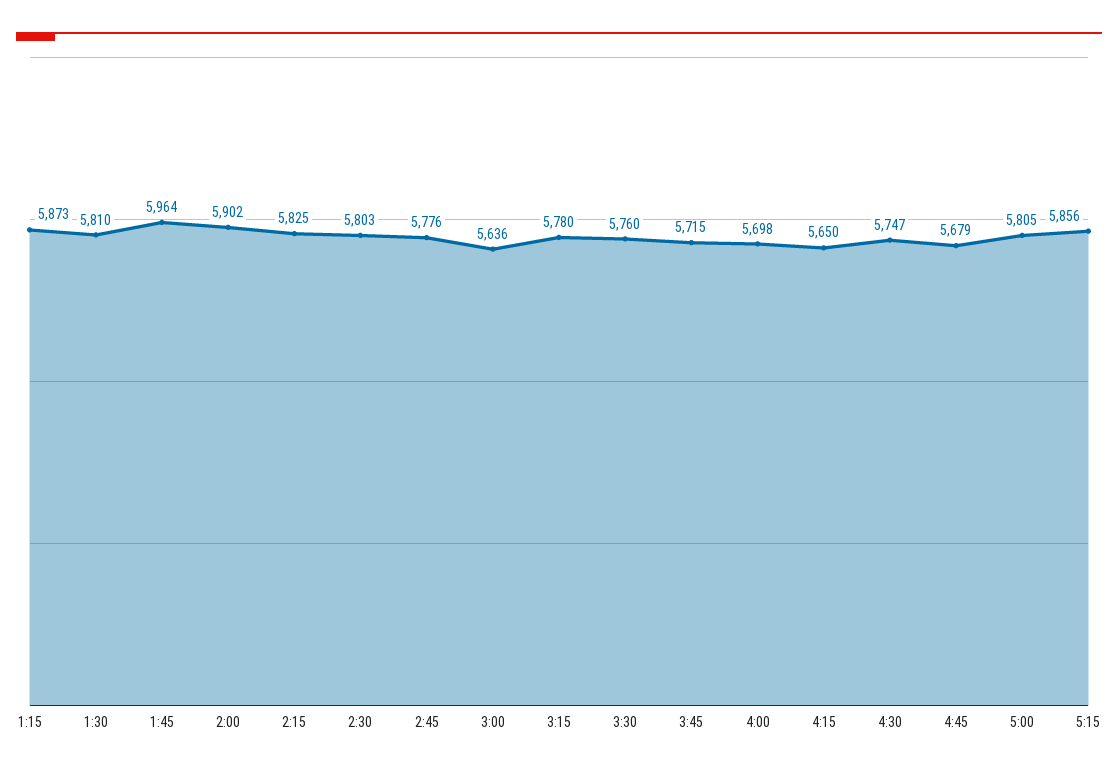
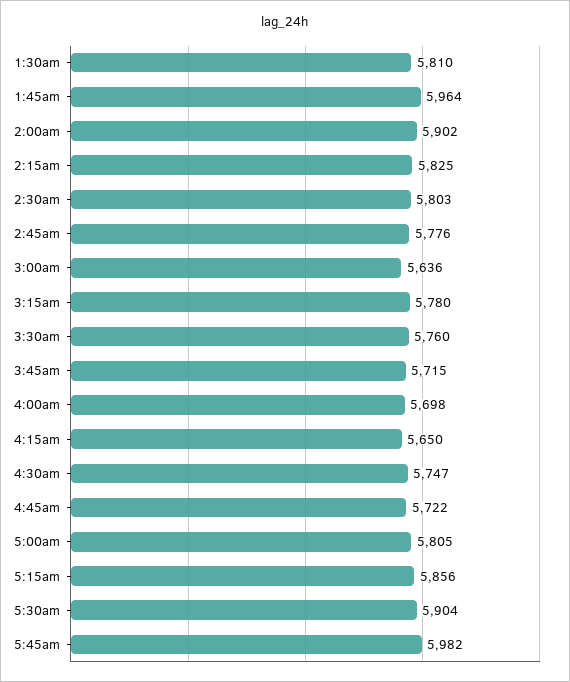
1:15: 5873 -> none
4:45: 5679 -> 5722
5:30am: none -> 5904
5:45am: none -> 5982

